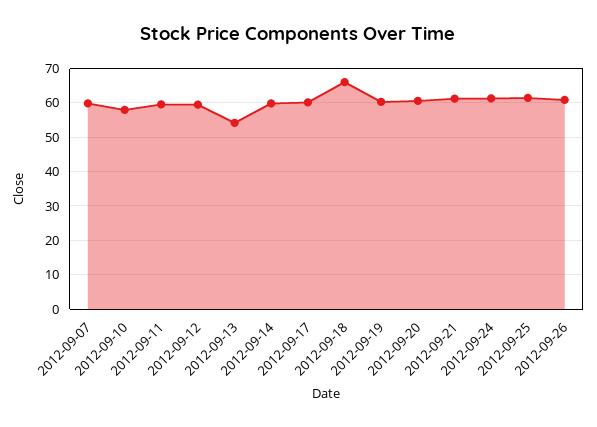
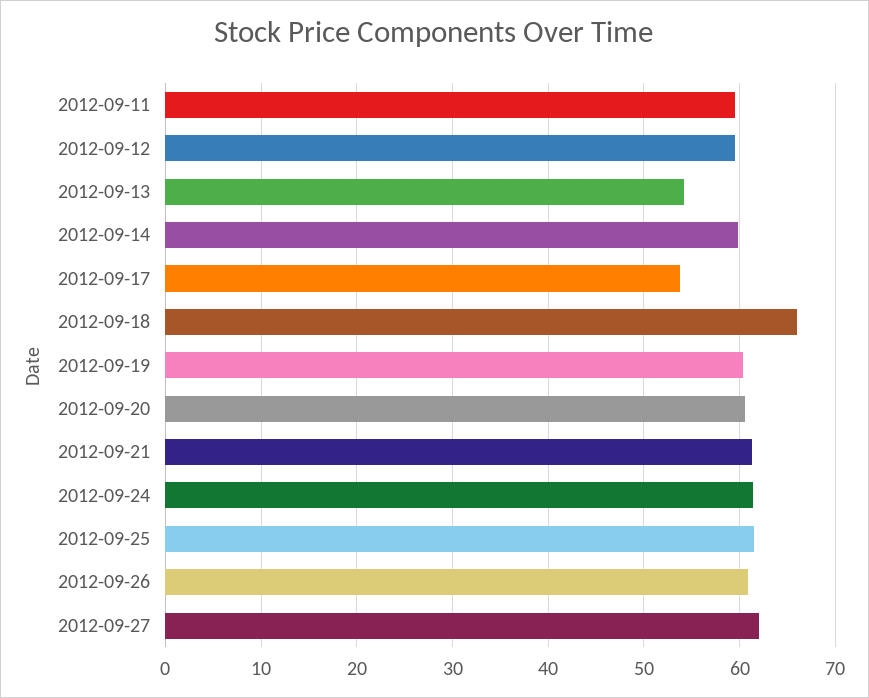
2012-09-07: 60 -> none
2012-09-10: 58 -> none
2012-09-17: 60 -> 54
2012-09-27: none -> 62

